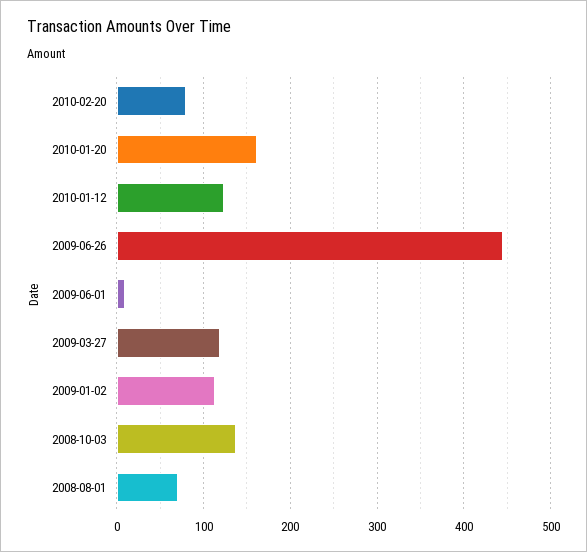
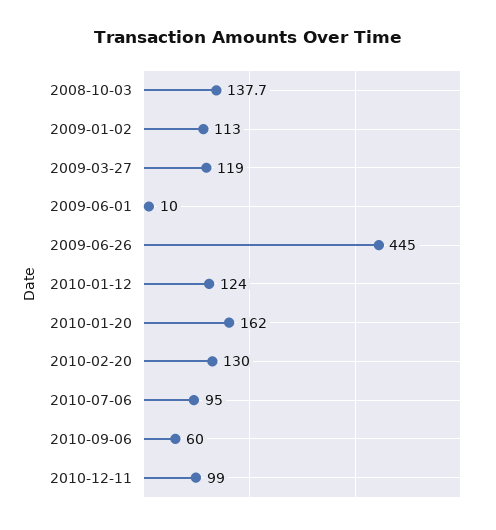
2010-02-20: 80 -> 130
2008-08-01: 70 -> none
2010-07-06: none -> 95
2010-09-06: none -> 60
2010-12-11: none -> 99

